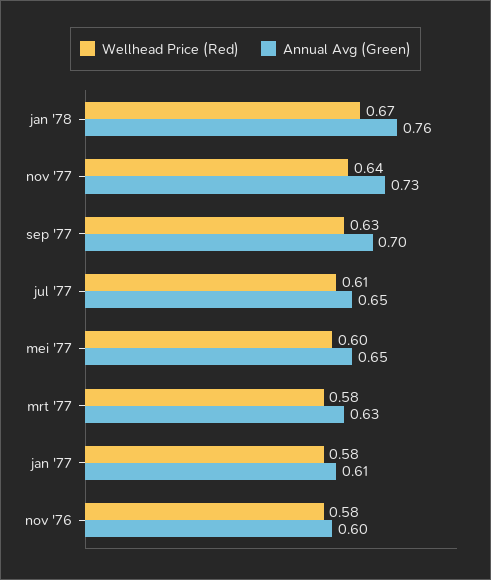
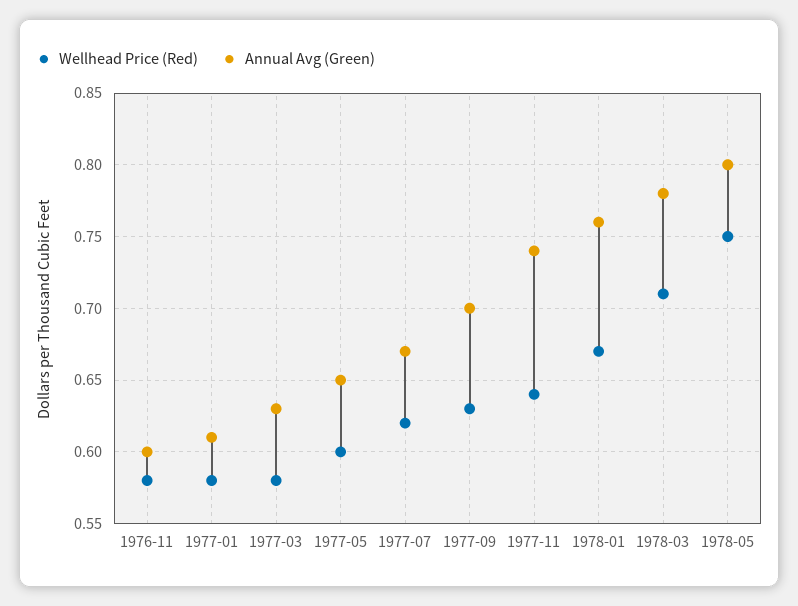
Annual Avg (Green), nov '77: 0.73 -> 0.74
Wellhead Price (Red), jul '77: 0.61 -> 0.62
Annual Avg (Green), jul '77: 0.65 -> 0.67
Wellhead Price (Red), 1978-03: none -> 0.71
Annual Avg (Green), 1978-03: none -> 0.78
Wellhead Price (Red), 1978-05: none -> 0.75
Annual Avg (Green), 1978-05: none -> 0.8

